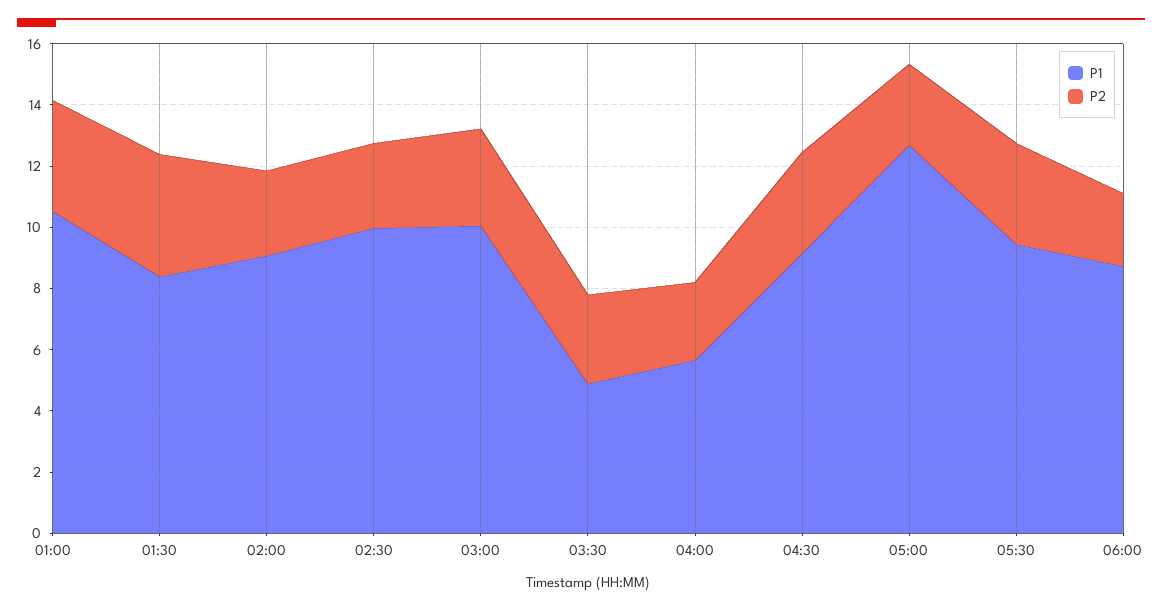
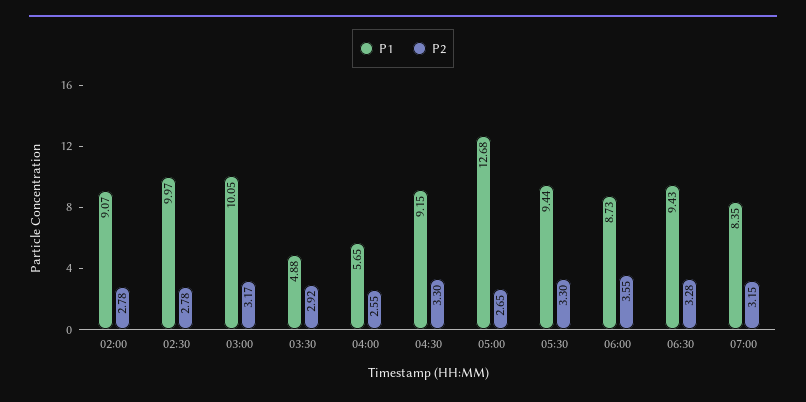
P1, 01:00: 10.5 -> none
P2, 01:00: 3.5 -> none
P1, 01:30: 8.5 -> none
P2, 01:30: 4 -> none
P2, 06:00: 2.5 -> 3.55
P1, 06:30: none -> 9.43
P2, 06:30: none -> 3.28
P1, 07:00: none -> 8.35
P2, 07:00: none -> 3.15

